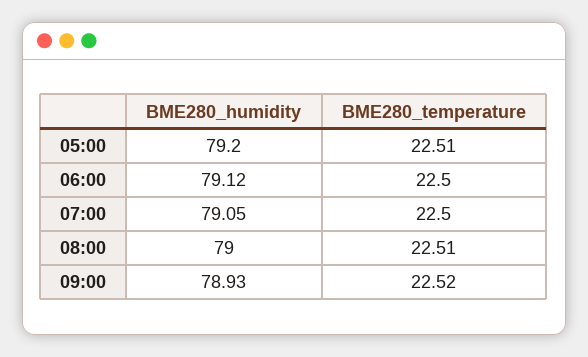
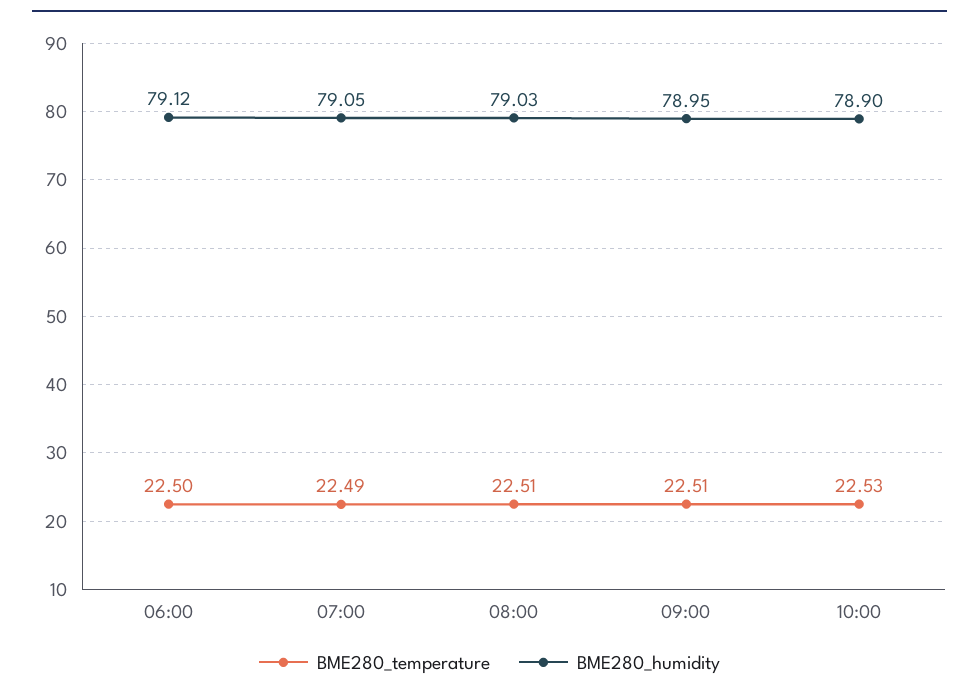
BME280_humidity, 05:00: 79.2 -> none
BME280_temperature, 05:00: 22.51 -> none
BME280_temperature, 07:00: 22.5 -> 22.49
BME280_humidity, 08:00: 79 -> 79.03
BME280_humidity, 09:00: 78.93 -> 78.95
BME280_temperature, 09:00: 22.52 -> 22.51
BME280_temperature, 10:00: none -> 22.53
BME280_humidity, 10:00: none -> 78.9

